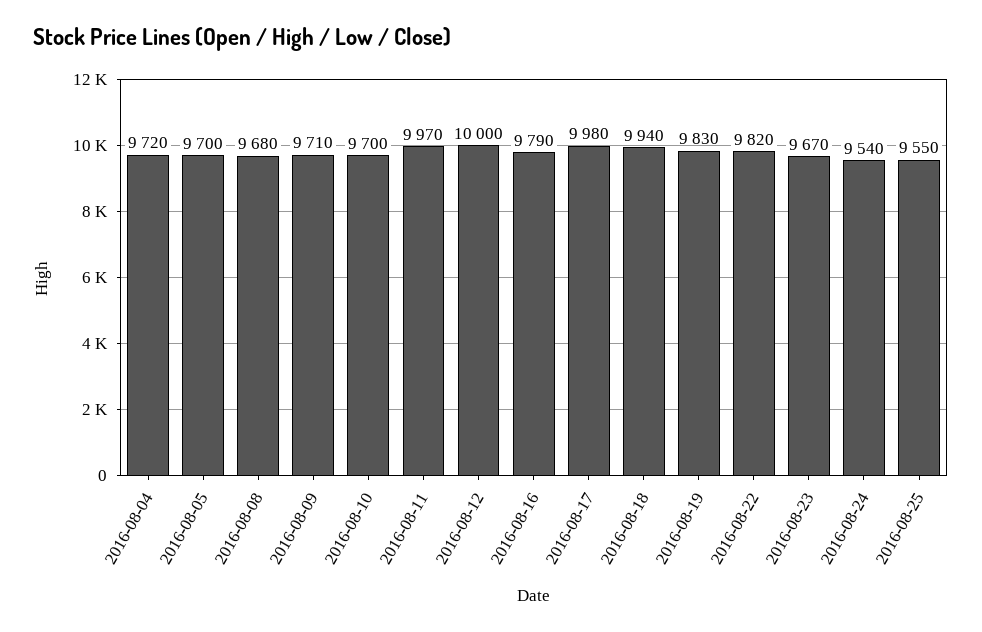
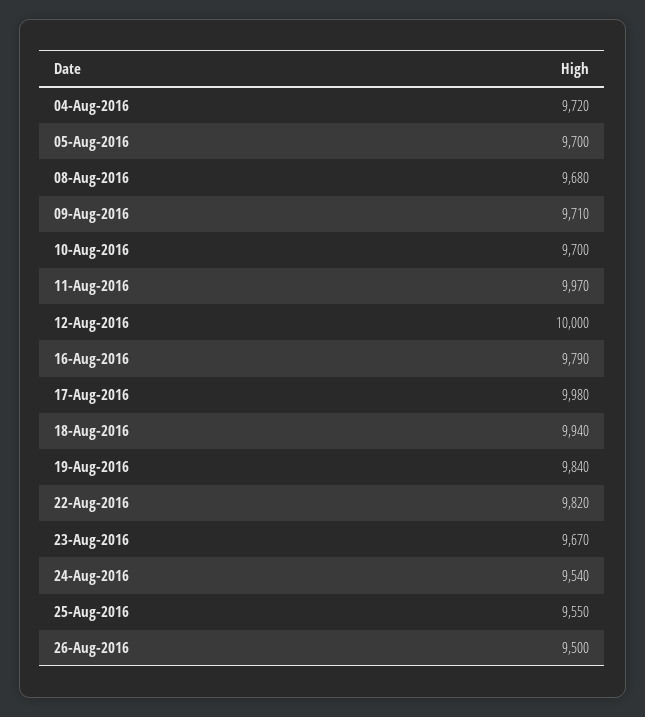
2016-08-19: 9830 -> 9840
26-Aug-2016: none -> 9500

